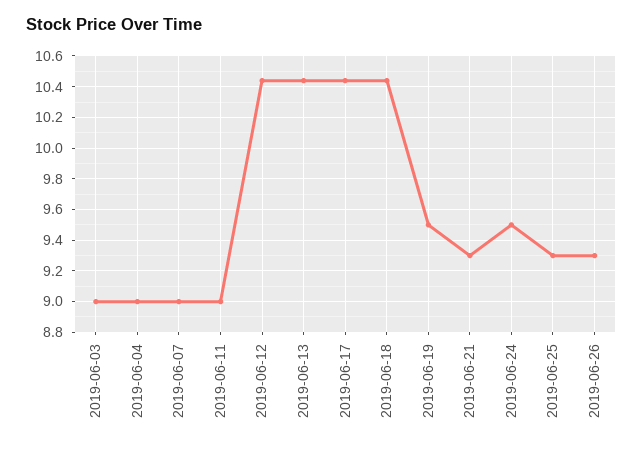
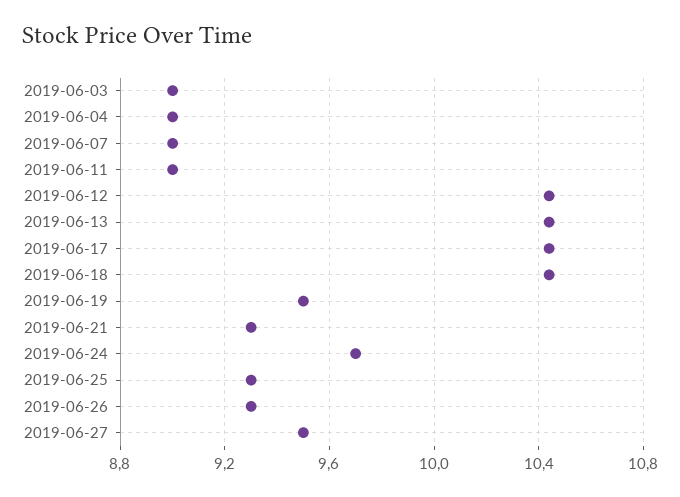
2019-06-24: 9.5 -> 9.7
2019-06-27: none -> 9.5

